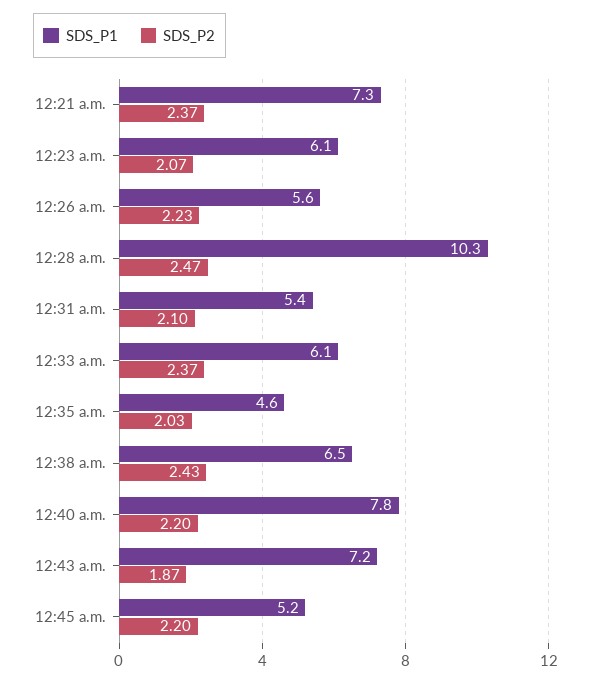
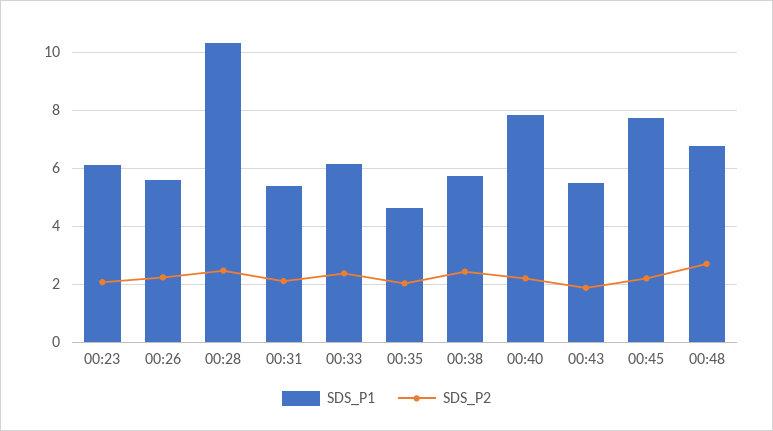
SDS_P1, 12:21 a.m.: 7.3 -> none
SDS_P2, 12:21 a.m.: 2.37 -> none
SDS_P1, 12:38 a.m.: 6.5 -> 5.75
SDS_P1, 12:43 a.m.: 7.2 -> 5.5
SDS_P1, 12:45 a.m.: 5.2 -> 7.75
SDS_P1, 00:48: none -> 6.75
SDS_P2, 00:48: none -> 2.75

